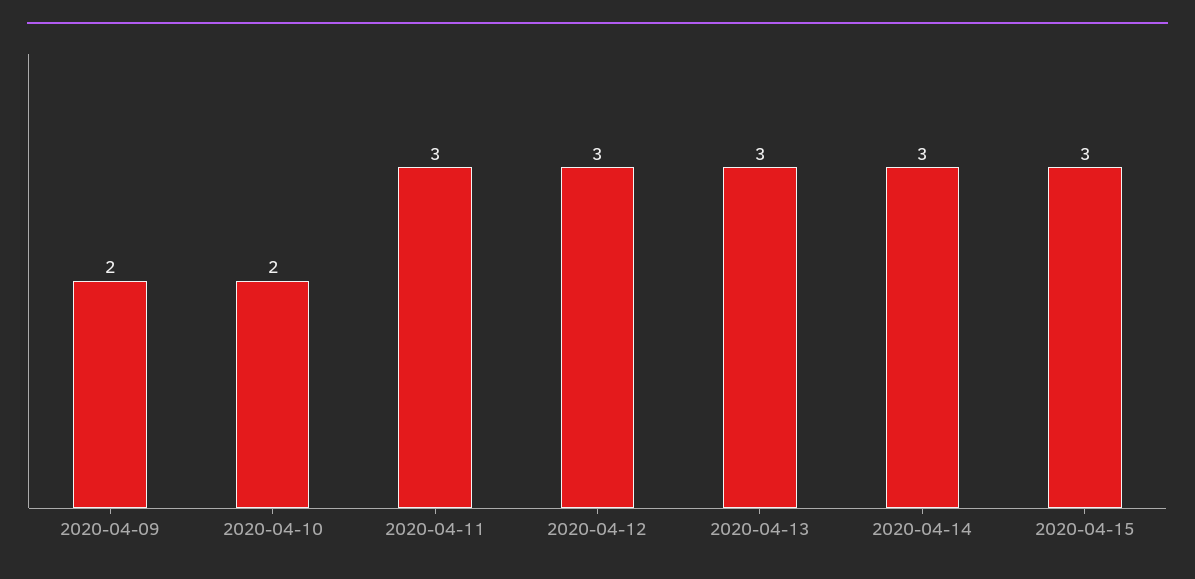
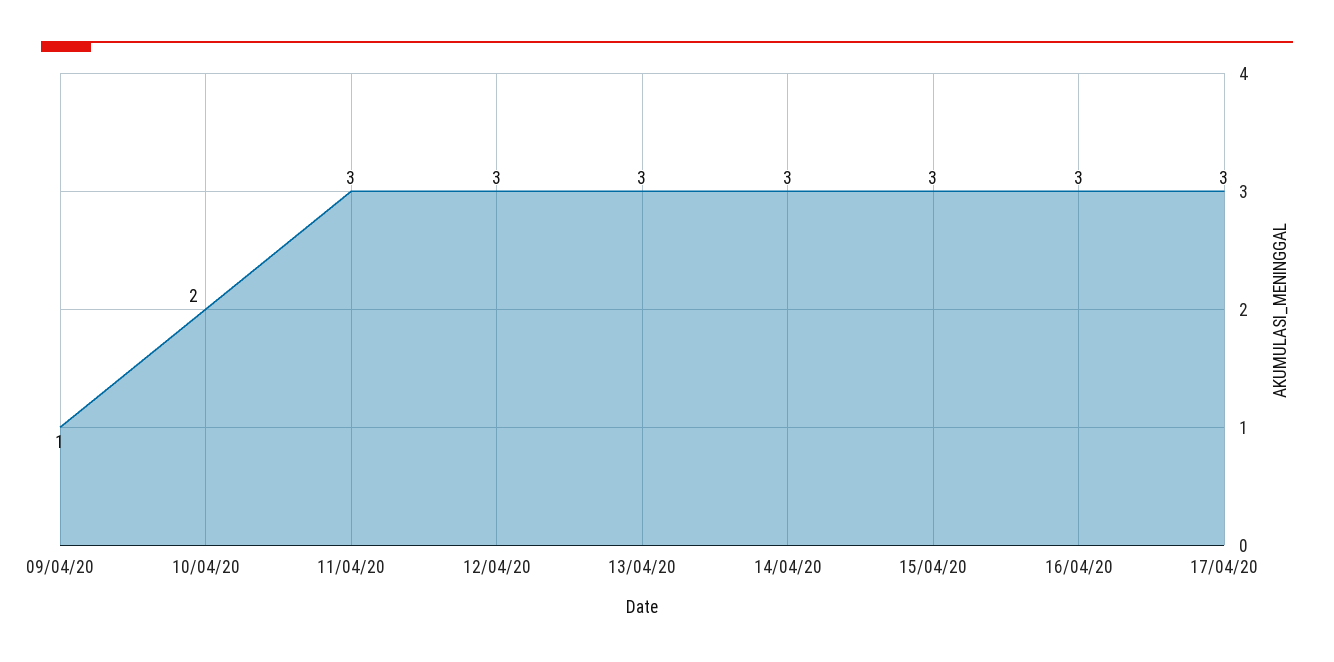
2020-04-09: 2 -> 1
16/04/20: none -> 3
17/04/20: none -> 3

